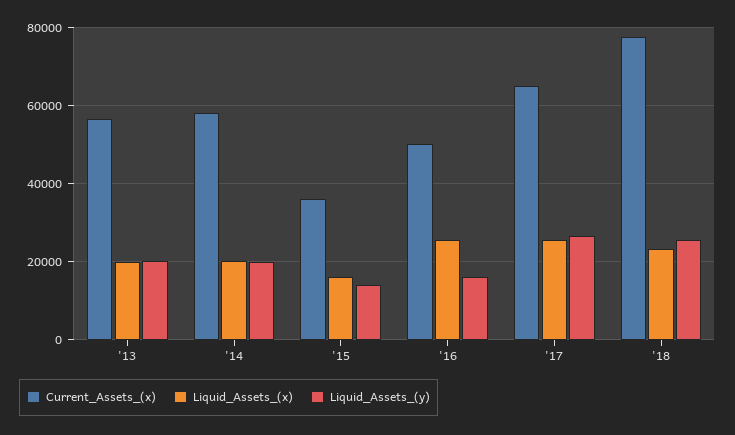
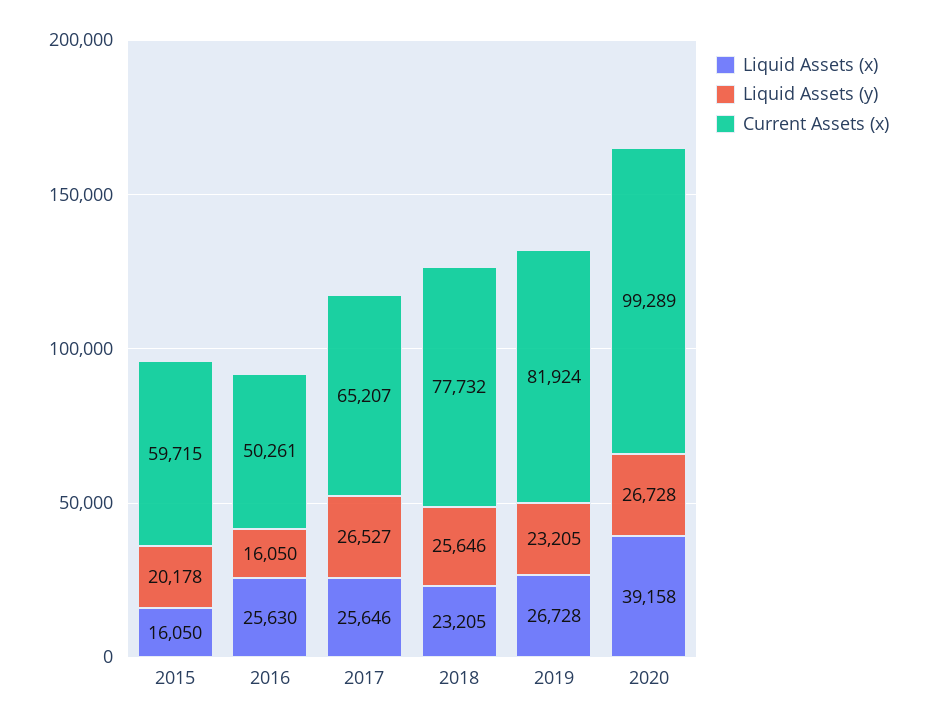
Current_Assets_(x), '13: 56000 -> none
Liquid_Assets_(x), '13: 20000 -> none
Liquid_Assets_(y), '13: 20000 -> none
Current_Assets_(x), '14: 58000 -> none
Liquid_Assets_(x), '14: 20000 -> none
Liquid_Assets_(y), '14: 20000 -> none
Current_Assets_(x), '15: 36000 -> 59715
Liquid_Assets_(y), '15: 14000 -> 20178
Liquid_Assets_(x), 2019: none -> 26728
Liquid_Assets_(y), 2019: none -> 23205
Current_Assets_(x), 2019: none -> 81924
Liquid_Assets_(x), 2020: none -> 39158
Liquid_Assets_(y), 2020: none -> 26728
Current_Assets_(x), 2020: none -> 99289

